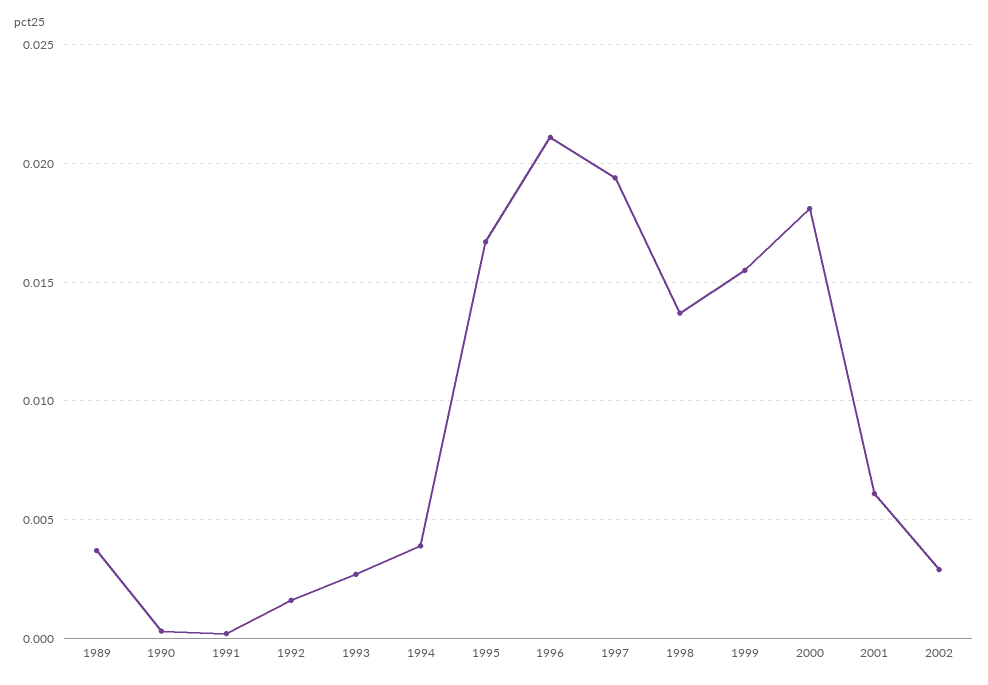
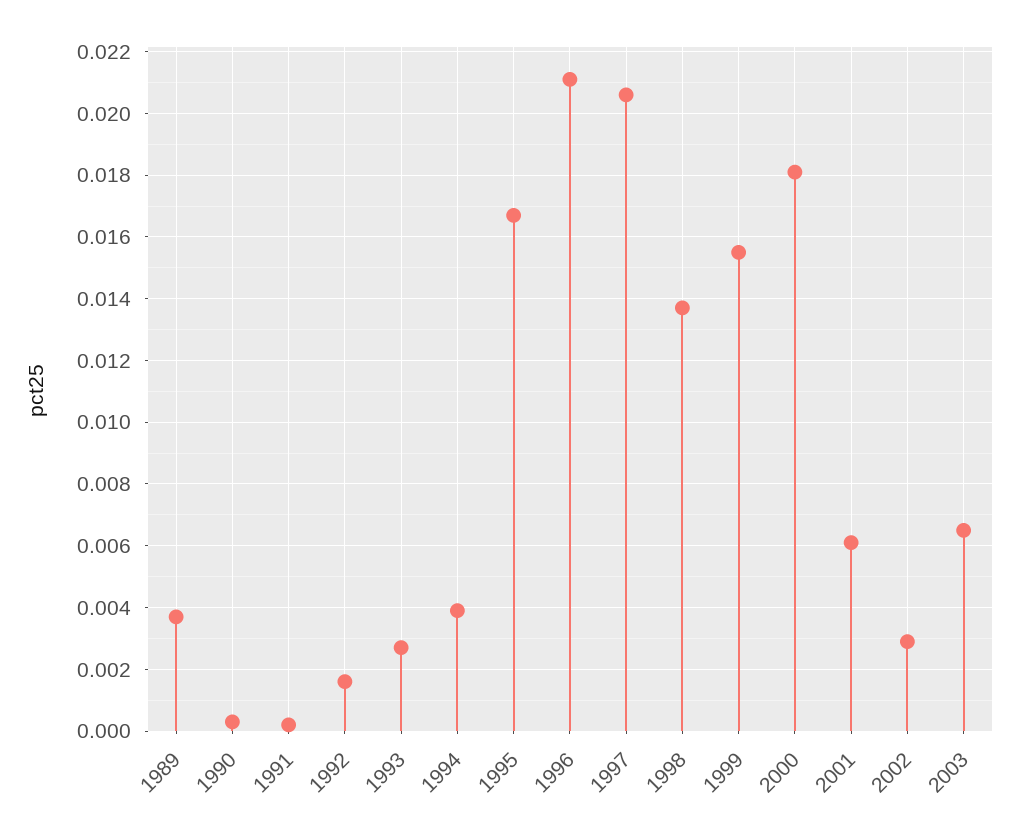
1997: 0.0195 -> 0.0205
2003: none -> 0.0065

